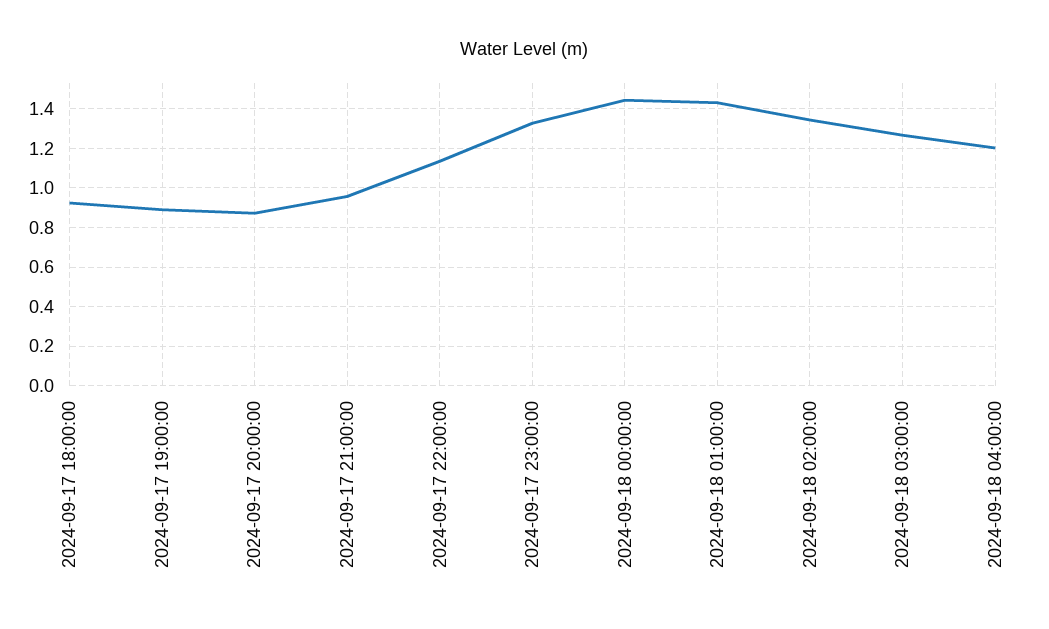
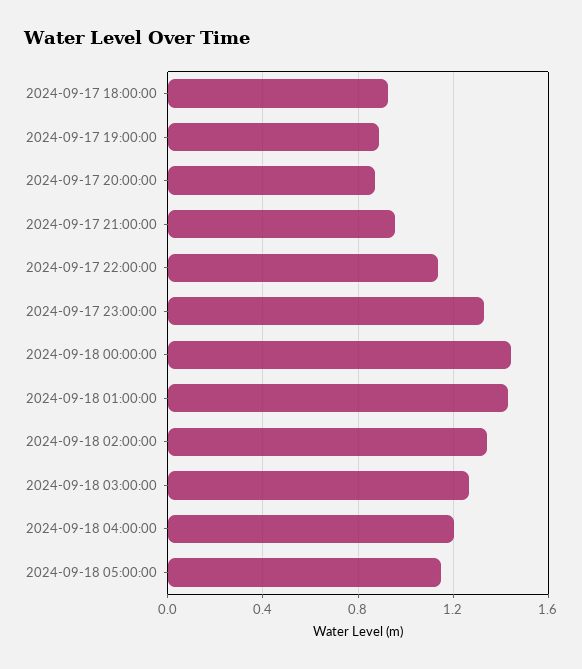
2024-09-18 05:00:00: none -> 1.15

